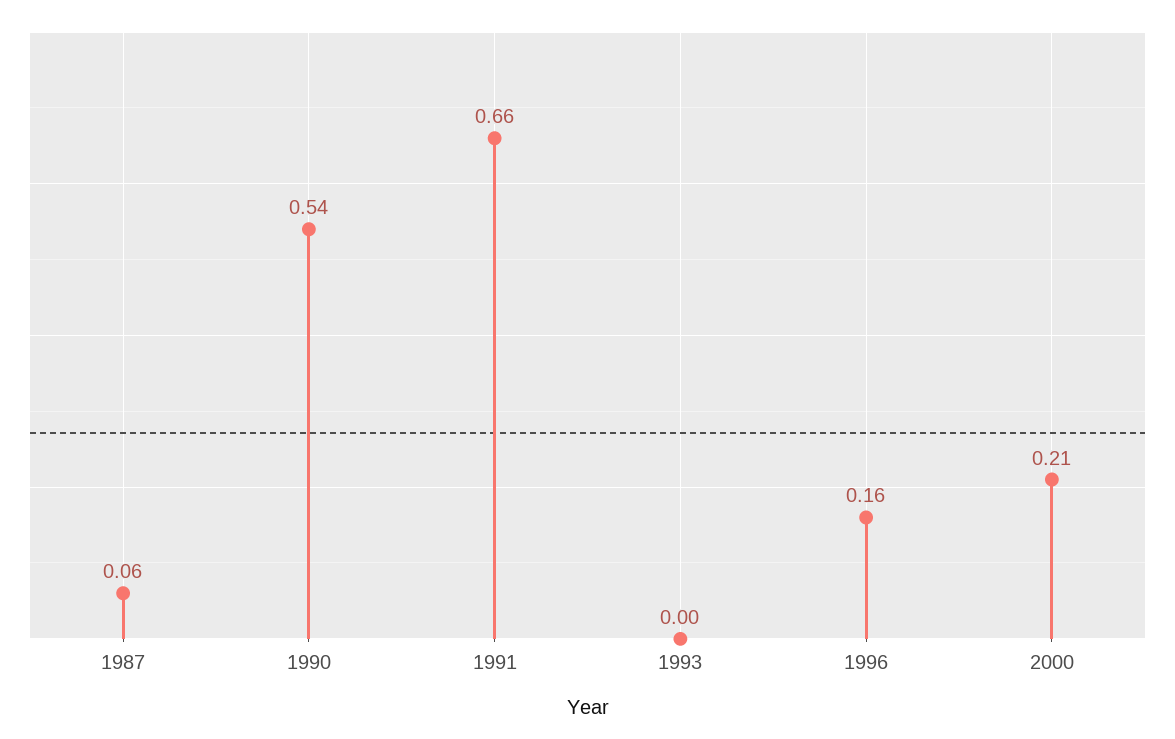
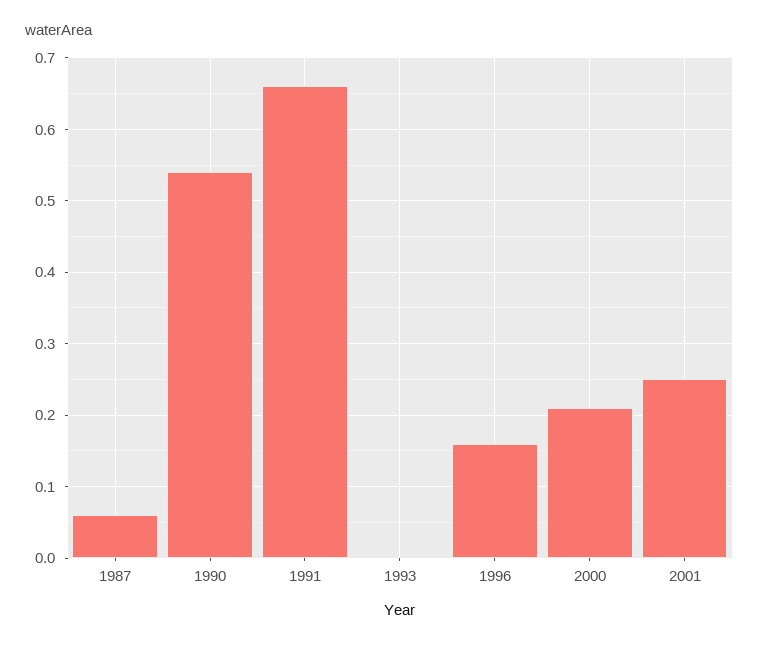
2001: none -> 0.25

